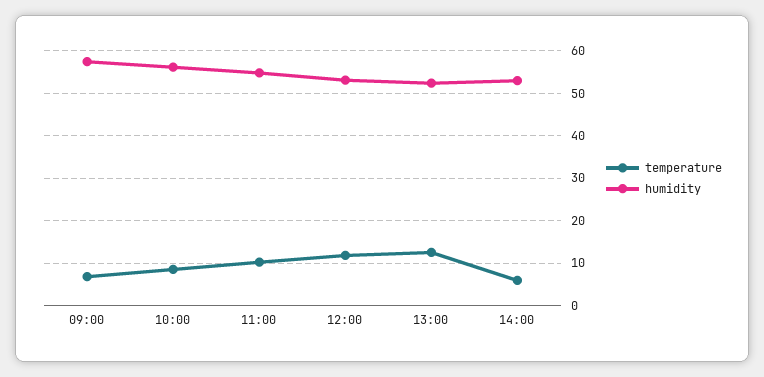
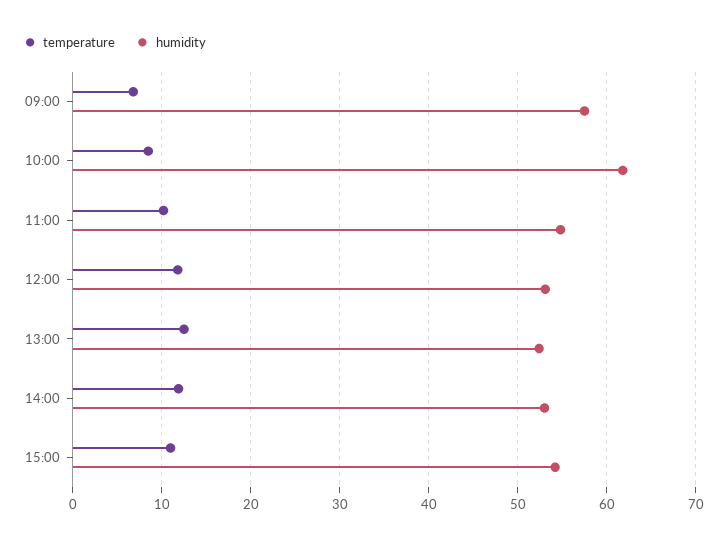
humidity, 10:00: 56 -> 62
temperature, 14:00: 6 -> 12
temperature, 15:00: none -> 11
humidity, 15:00: none -> 54

